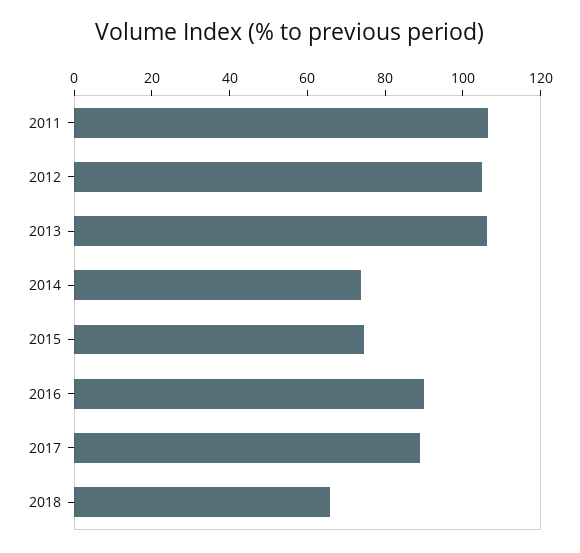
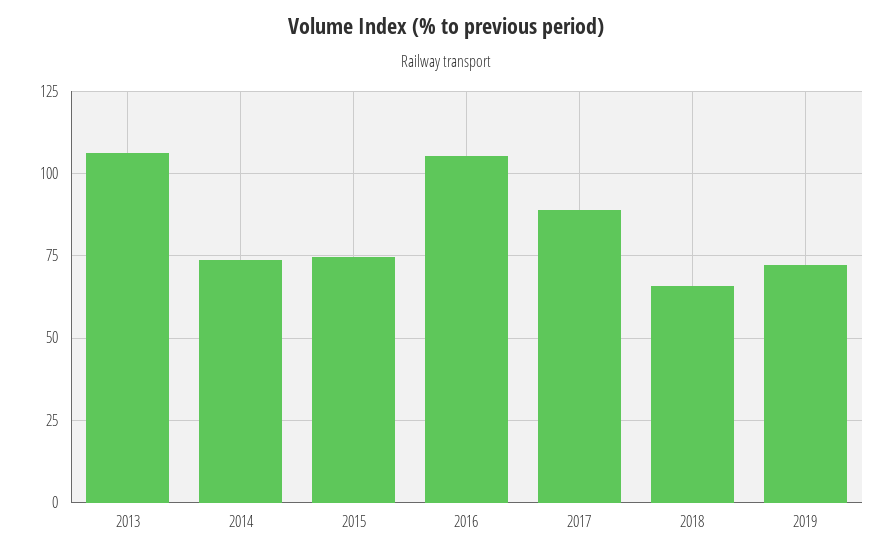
2011: 105 -> none
2012: 105 -> none
2016: 90 -> 105
2019: none -> 72.5

